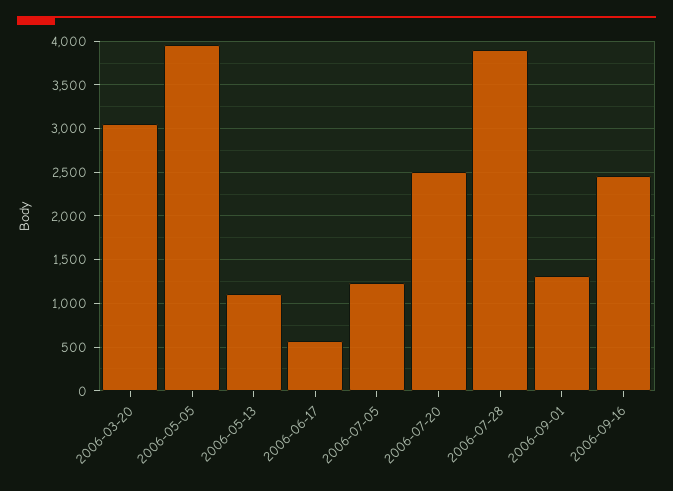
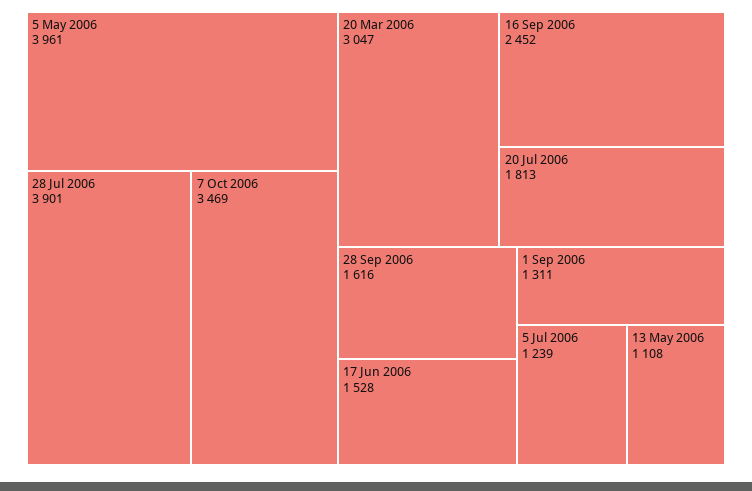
2006-06-17: 600 -> 1528
2006-07-20: 2500 -> 1813
7 Oct 2006: none -> 3469
28 Sep 2006: none -> 1616

